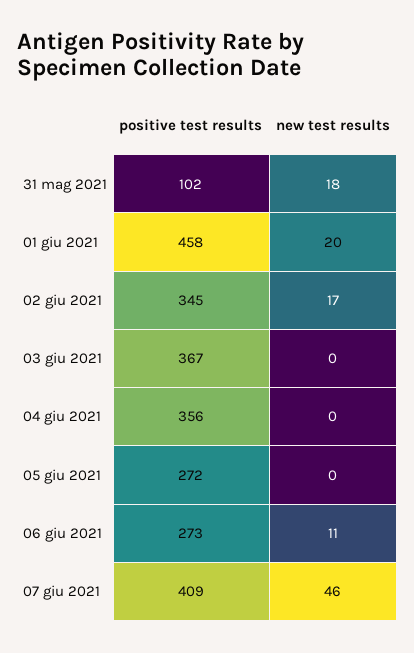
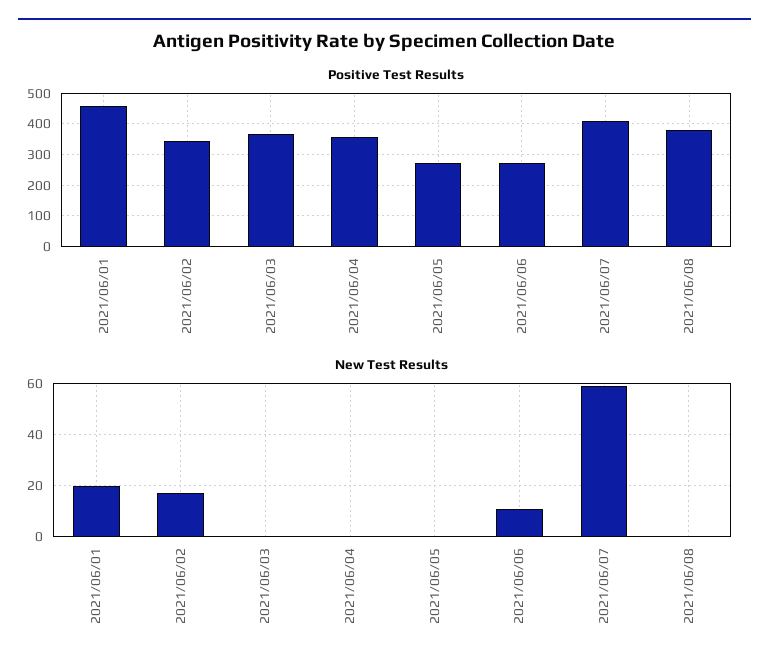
positive test results, 31 mag 2021: 102 -> none
new test results, 31 mag 2021: 18 -> none
new test results, 07 giu 2021: 46 -> 60
positive test results, 2021/06/08: none -> 380
new test results, 2021/06/08: none -> 0

